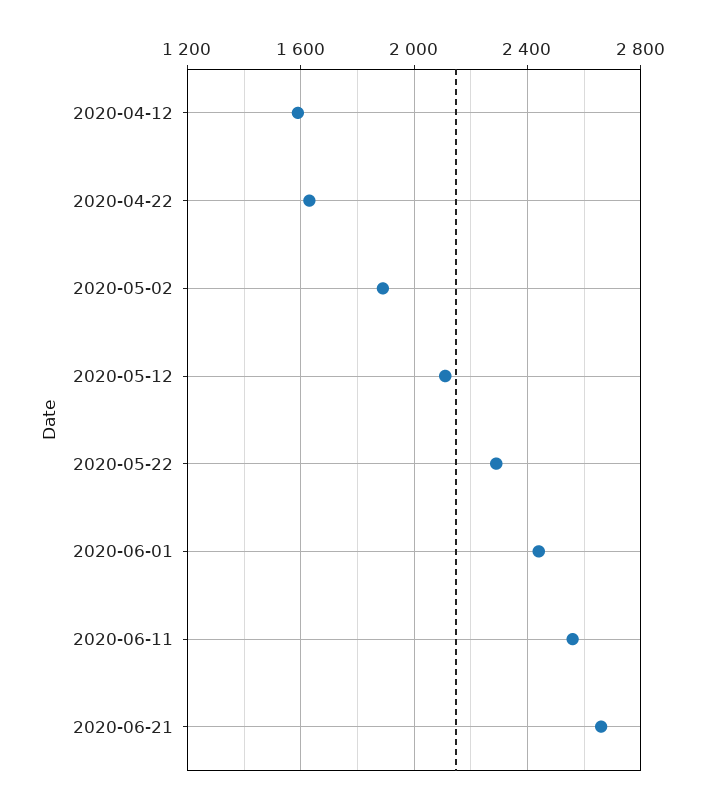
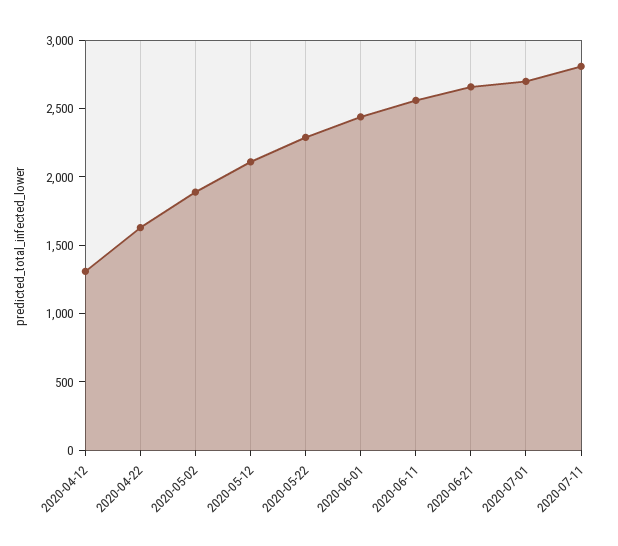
2020-04-12: 1600 -> 1300
2020-07-01: none -> 2700
2020-07-11: none -> 2800

